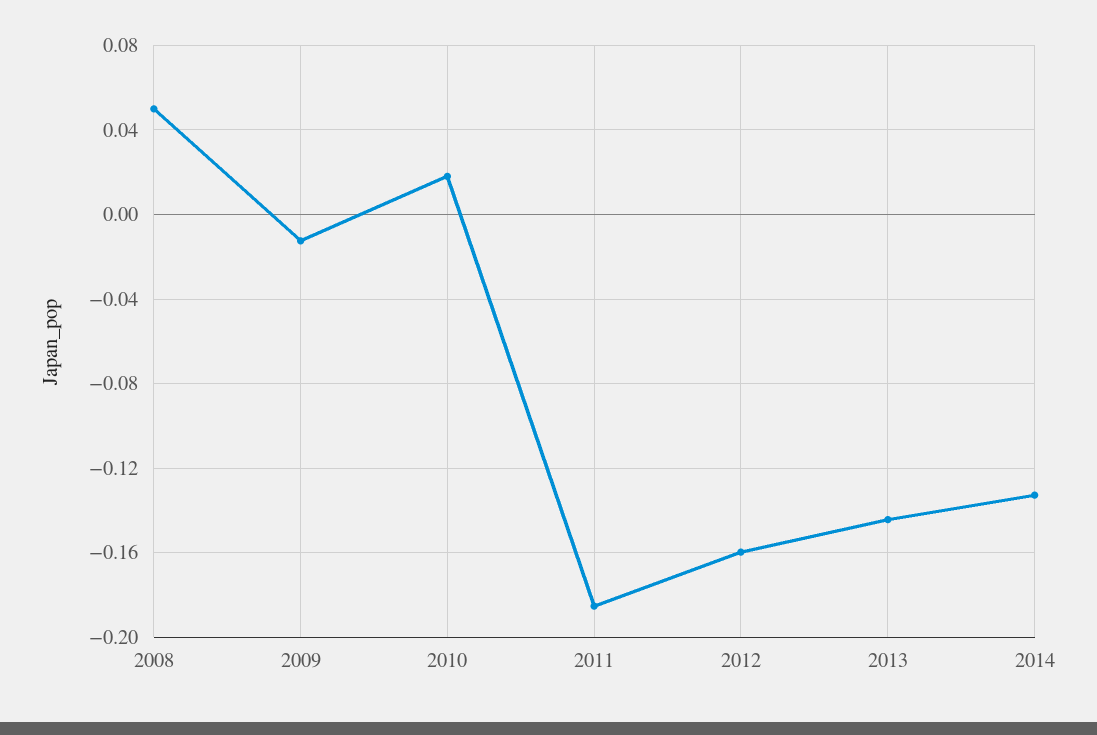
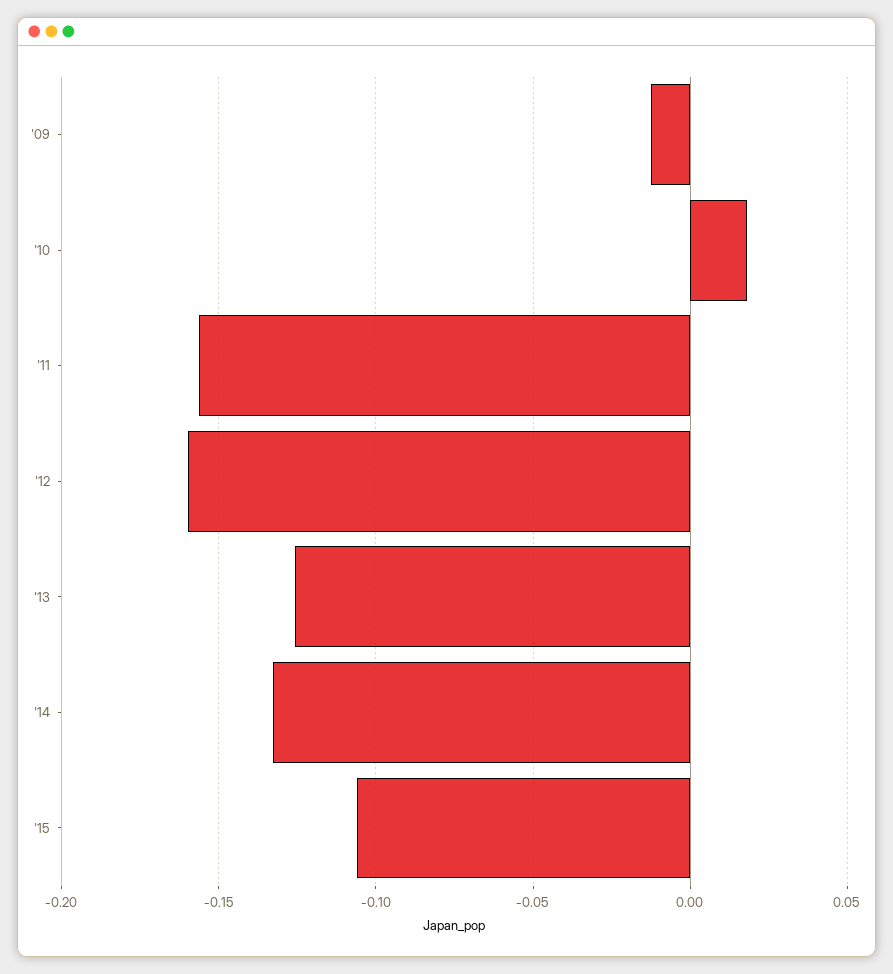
2008: 0.05 -> none
2011: -0.185 -> -0.155
2013: -0.145 -> -0.125
'15: none -> -0.105

